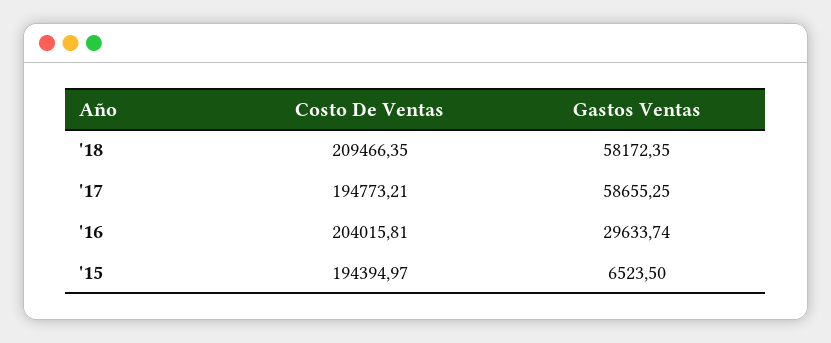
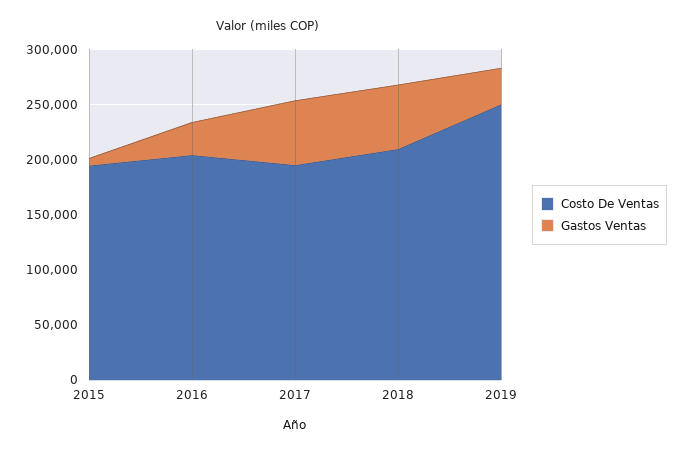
Costo De Ventas, 2019: none -> 250000
Gastos Ventas, 2019: none -> 30000

